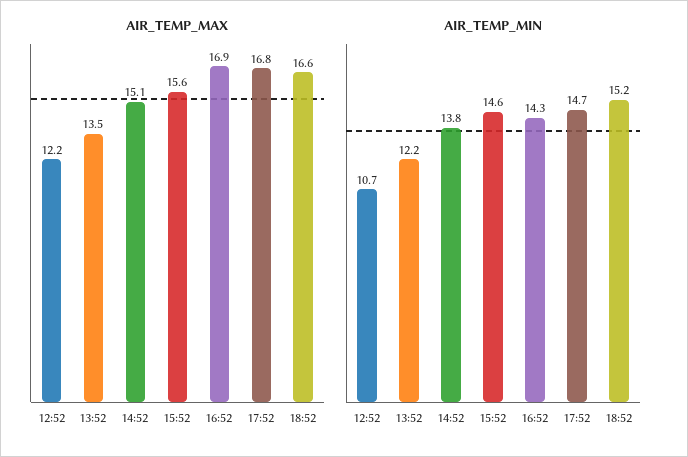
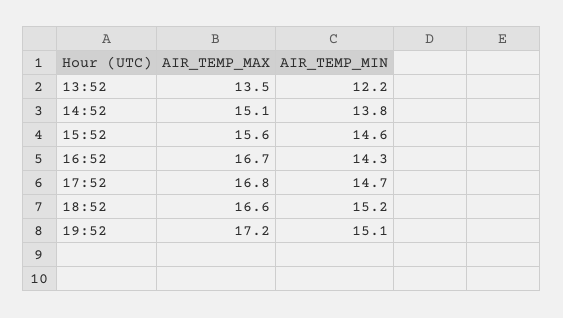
AIR_TEMP_MAX, 12:52: 12.2 -> none
AIR_TEMP_MAX, 16:52: 16.9 -> 16.7
AIR_TEMP_MIN, 12:52: 10.7 -> none
AIR_TEMP_MAX, 19:52: none -> 17.2
AIR_TEMP_MIN, 19:52: none -> 15.1

